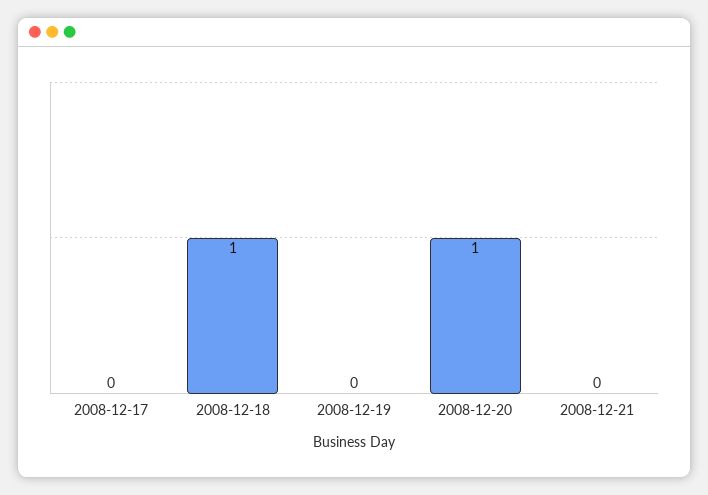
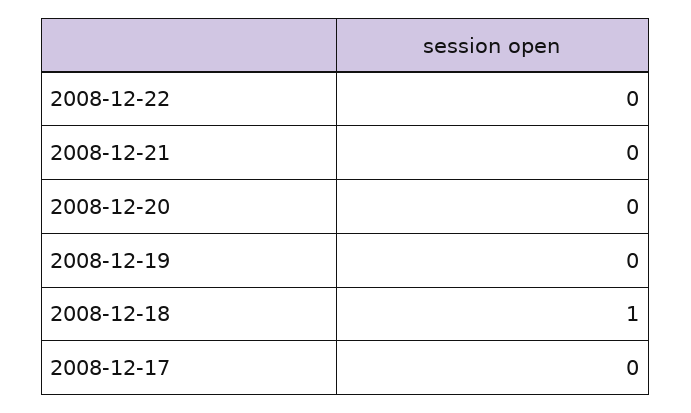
2008-12-20: 1 -> 0
2008-12-22: none -> 0

